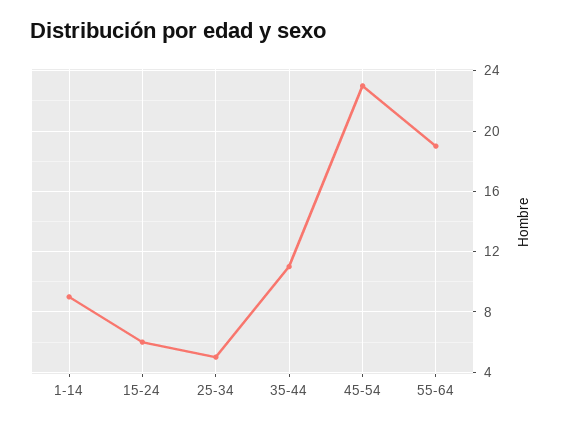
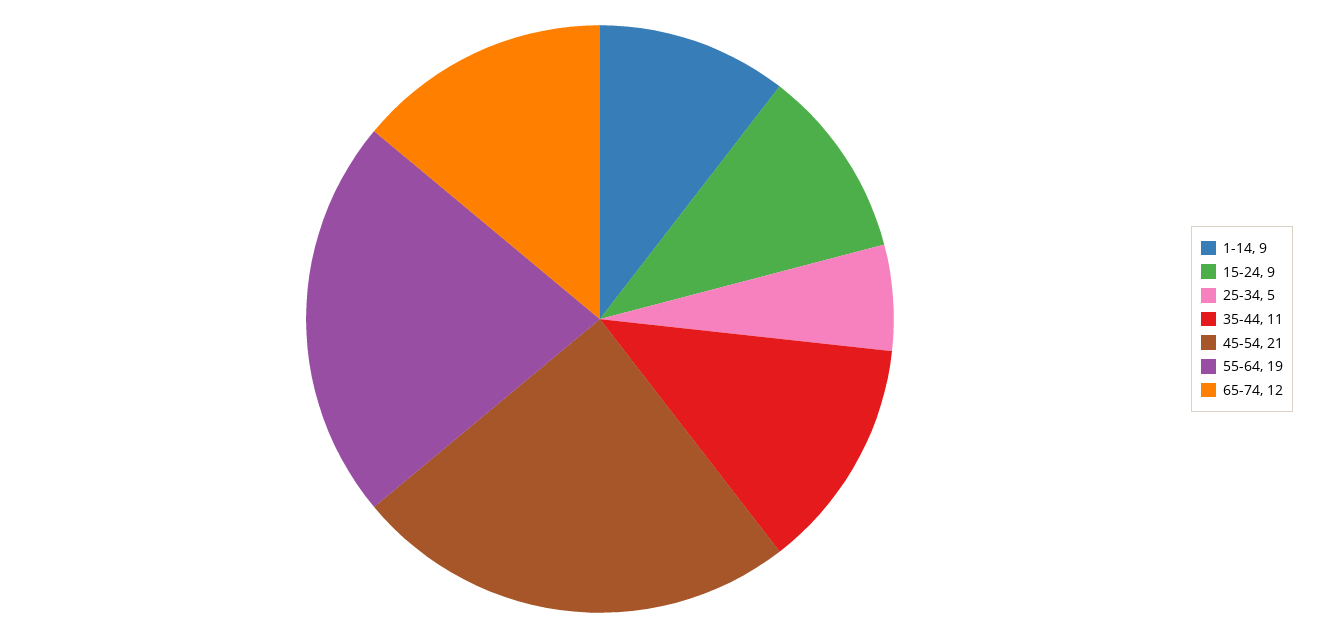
15-24: 6 -> 9
45-54: 23 -> 21
65-74: none -> 12

